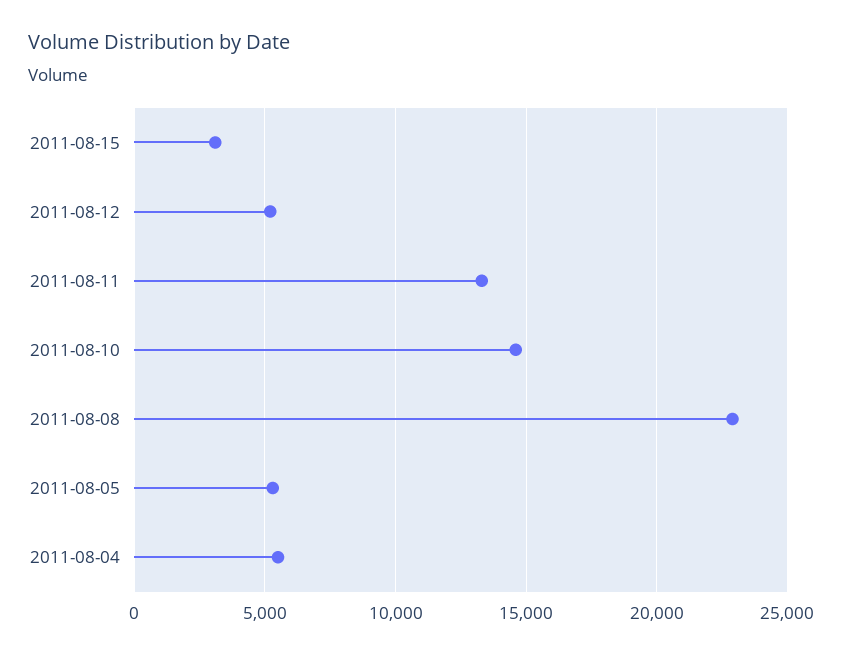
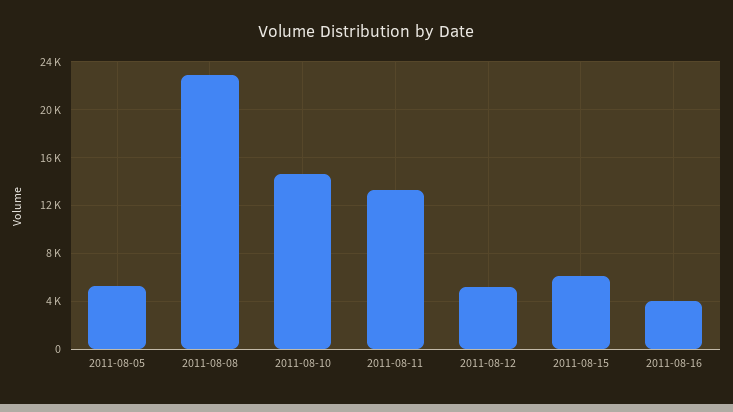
2011-08-15: 3000 -> 6000
2011-08-04: 5500 -> none
2011-08-16: none -> 4000

